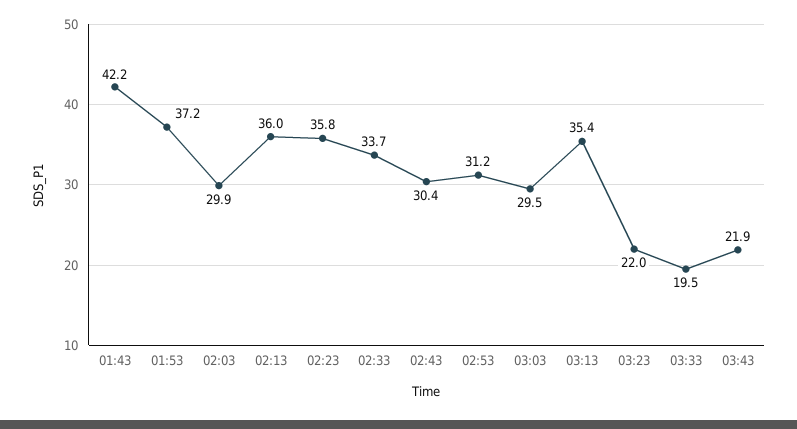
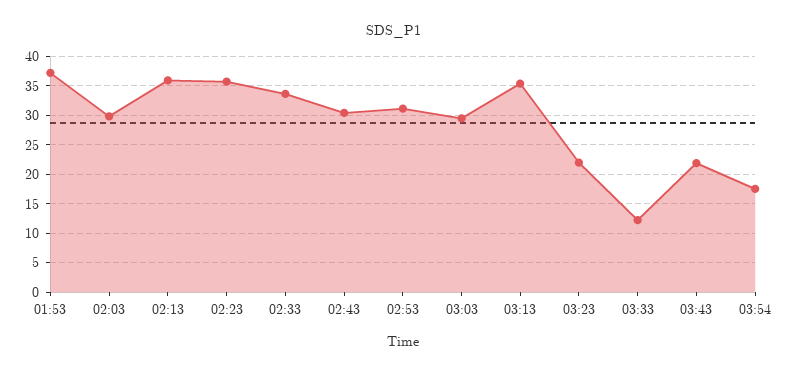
01:43: 42.2 -> none
03:33: 19.5 -> 12.5
03:54: none -> 17.5

